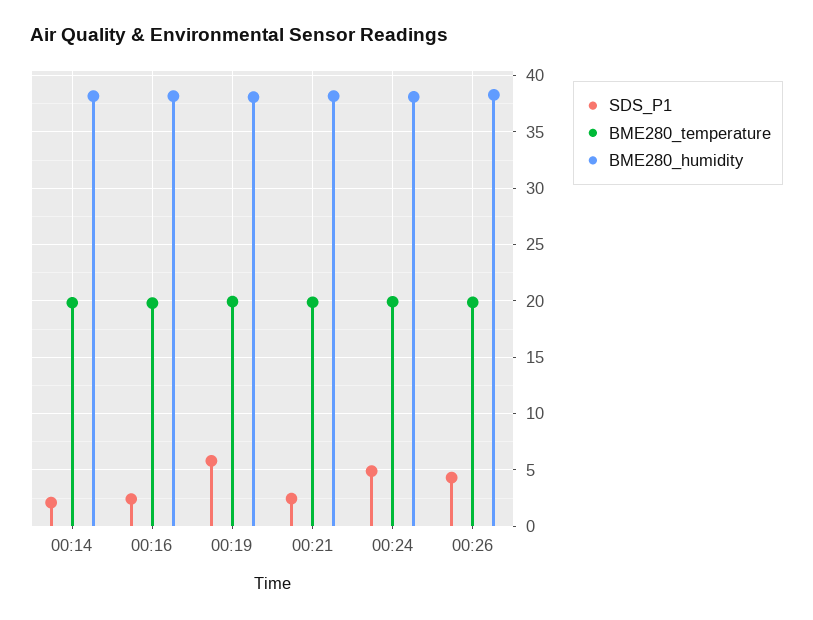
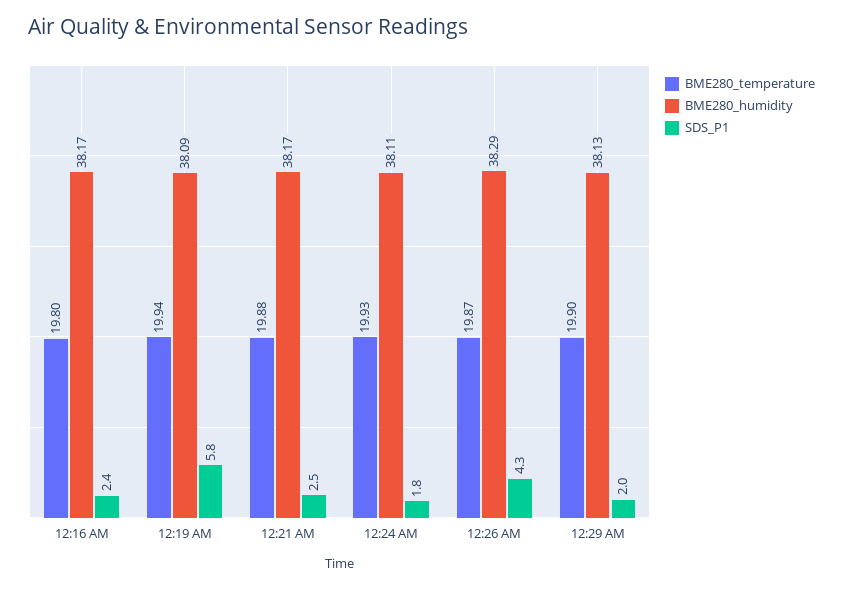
SDS_P1, 00:14: 2 -> none
BME280_temperature, 00:14: 20 -> none
BME280_humidity, 00:14: 38 -> none
SDS_P1, 00:24: 5 -> 1.8
BME280_temperature, 12:29 AM: none -> 19.9
BME280_humidity, 12:29 AM: none -> 38.13
SDS_P1, 12:29 AM: none -> 2

